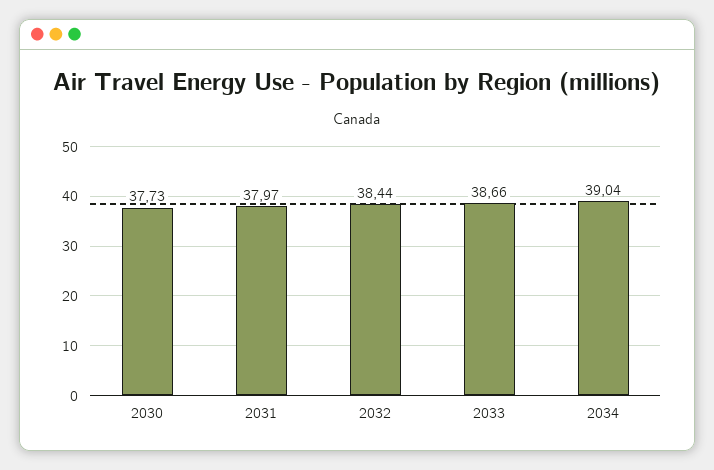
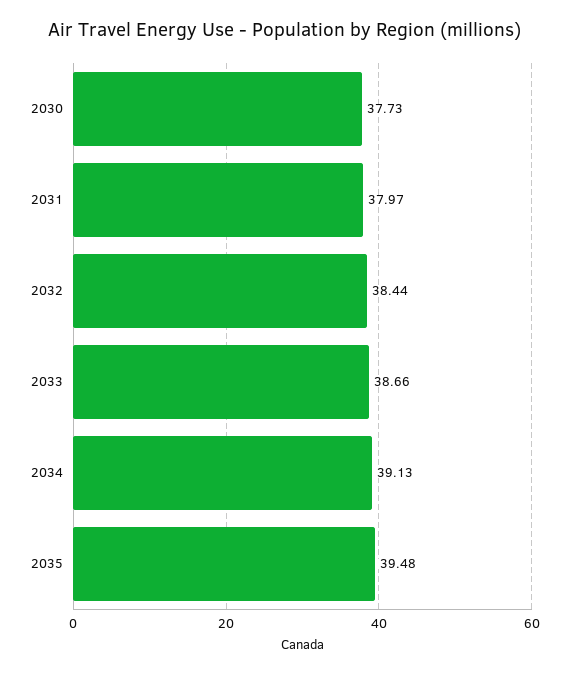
2034: 39.04 -> 39.13
2035: none -> 39.48

